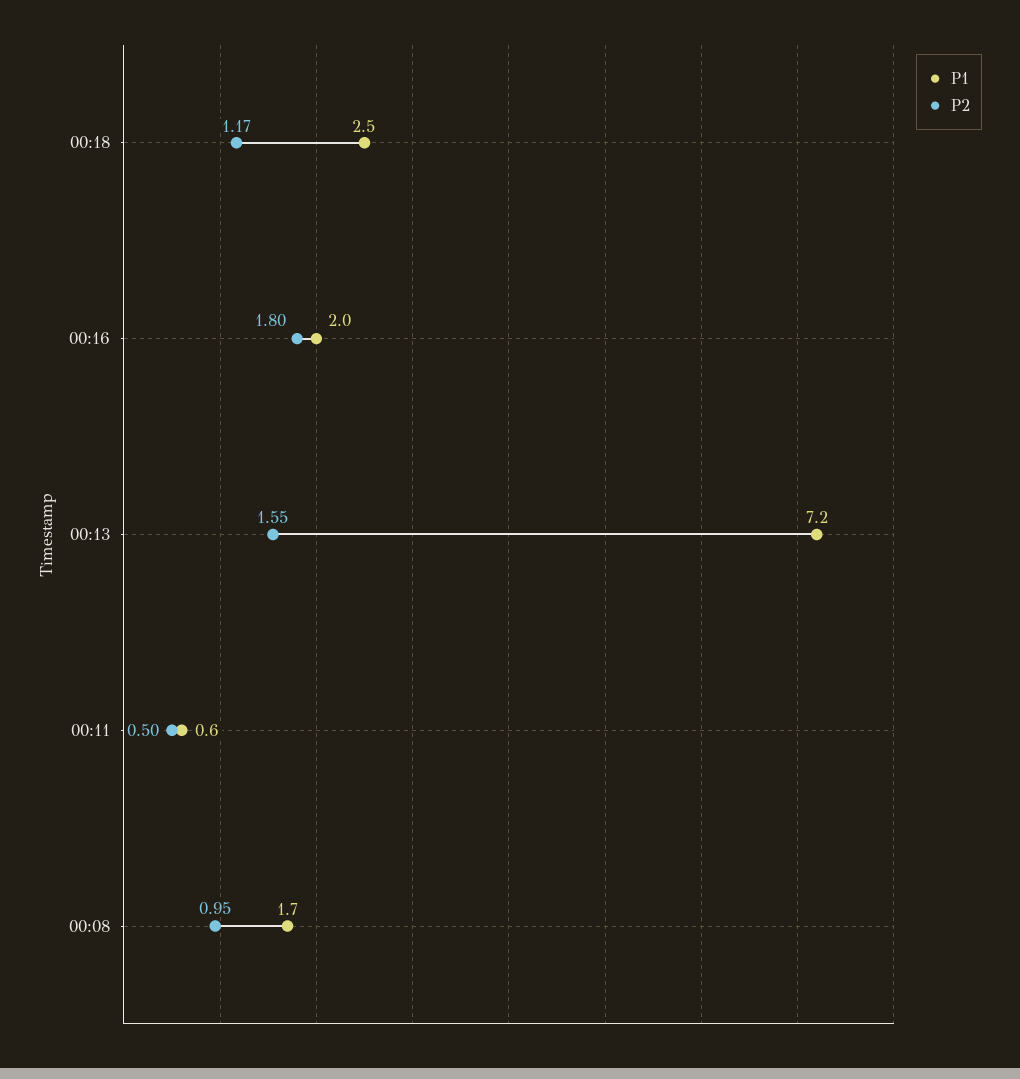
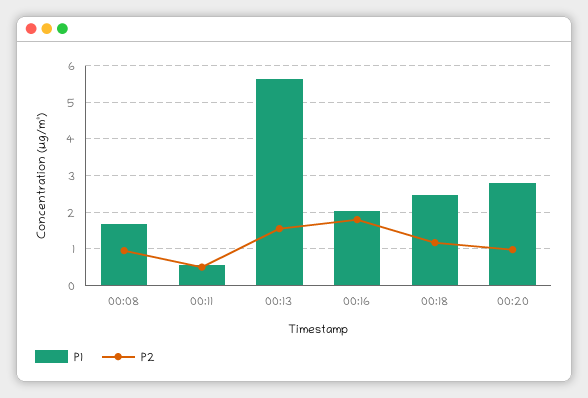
P1, 00:13: 7.2 -> 5.6
P1, 00:20: none -> 2.8
P2, 00:20: none -> 1

